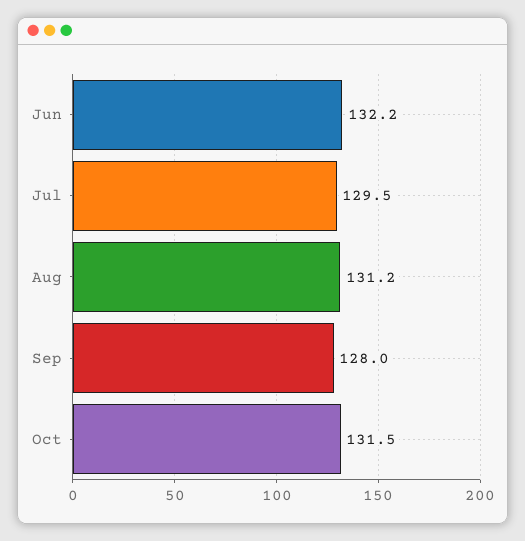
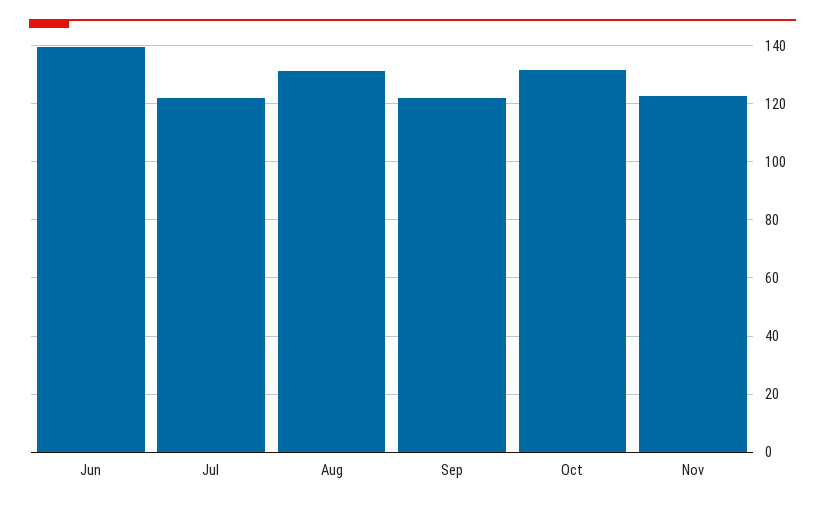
Jun: 132.2 -> 140
Jul: 129.5 -> 122.5
Sep: 128 -> 122.5
Nov: none -> 122.5

